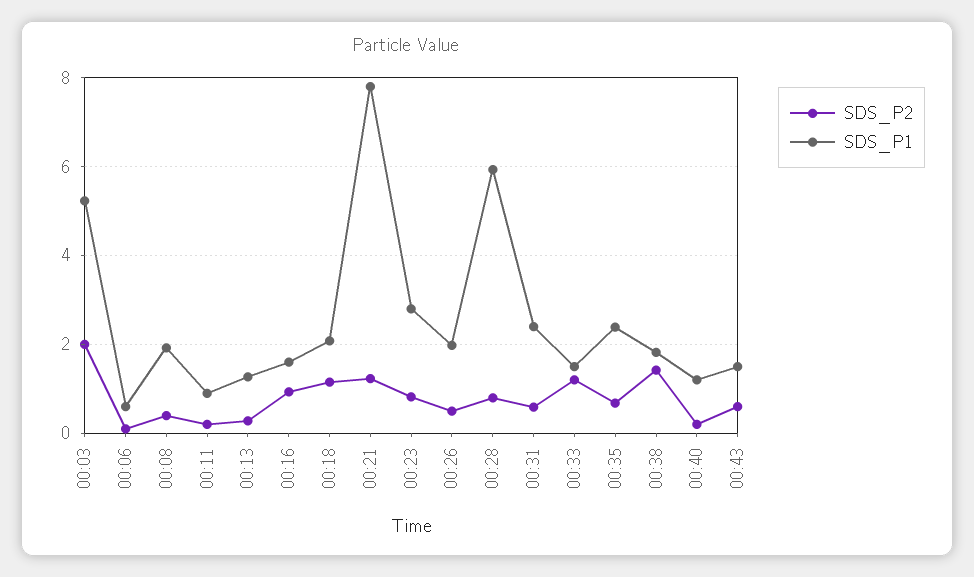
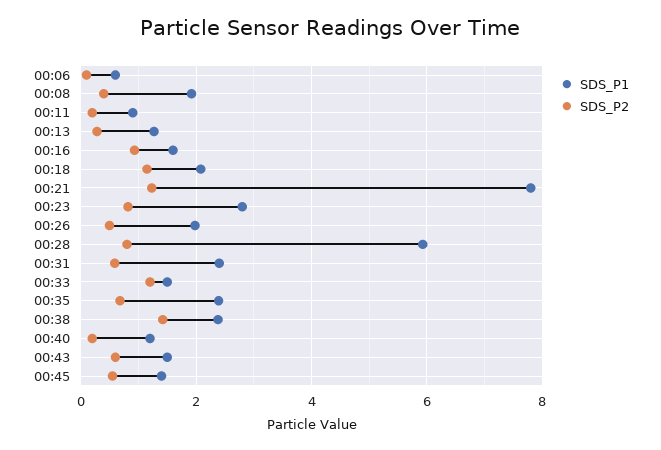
SDS_P2, 00:03: 2 -> none
SDS_P1, 00:03: 5.2 -> none
SDS_P1, 00:38: 1.8 -> 2.4
SDS_P1, 00:45: none -> 1.4
SDS_P2, 00:45: none -> 0.6

